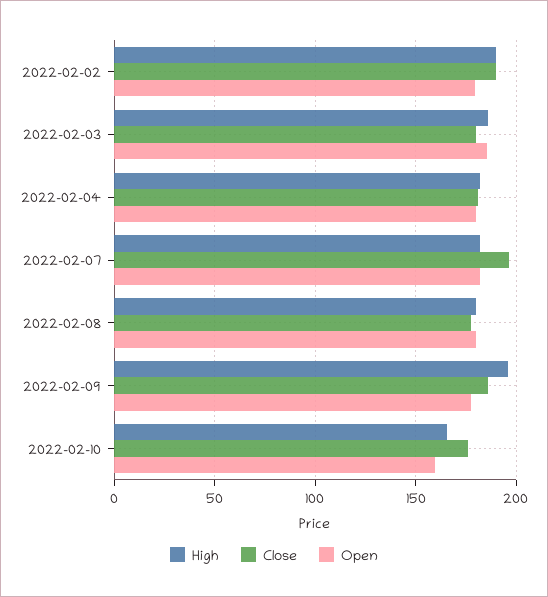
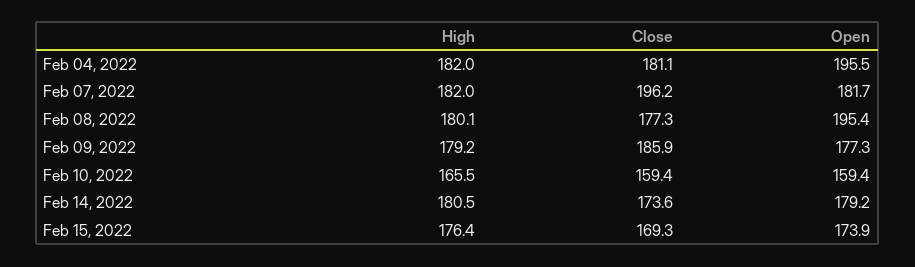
High, 2022-02-02: 190 -> none
Close, 2022-02-02: 190 -> none
Open, 2022-02-02: 180 -> none
High, 2022-02-03: 185 -> none
Close, 2022-02-03: 180 -> none
Open, 2022-02-03: 185 -> none
Open, 2022-02-04: 180 -> 195.5
Open, 2022-02-08: 180 -> 195.4
High, 2022-02-09: 195 -> 179.2
Close, 2022-02-10: 175 -> 159.4
High, Feb 14, 2022: none -> 180.5
Close, Feb 14, 2022: none -> 173.6
Open, Feb 14, 2022: none -> 179.2
High, Feb 15, 2022: none -> 176.4
Close, Feb 15, 2022: none -> 169.3
Open, Feb 15, 2022: none -> 173.9

